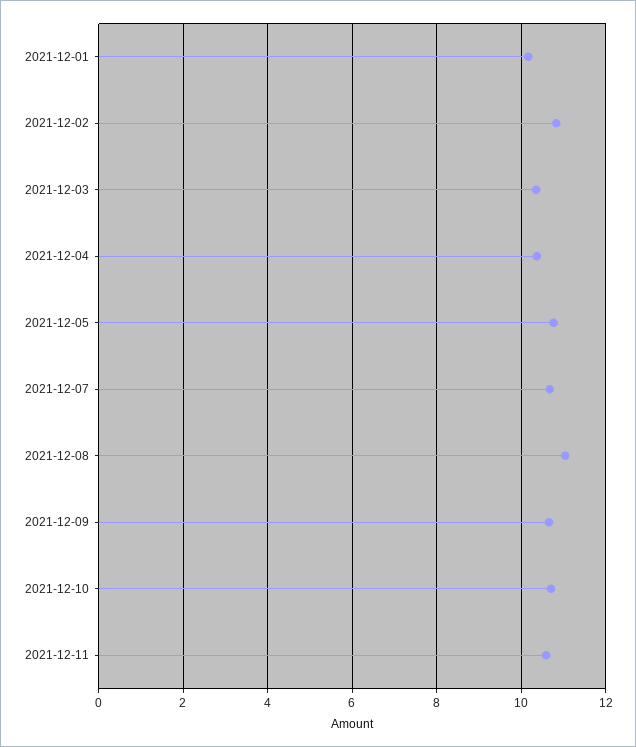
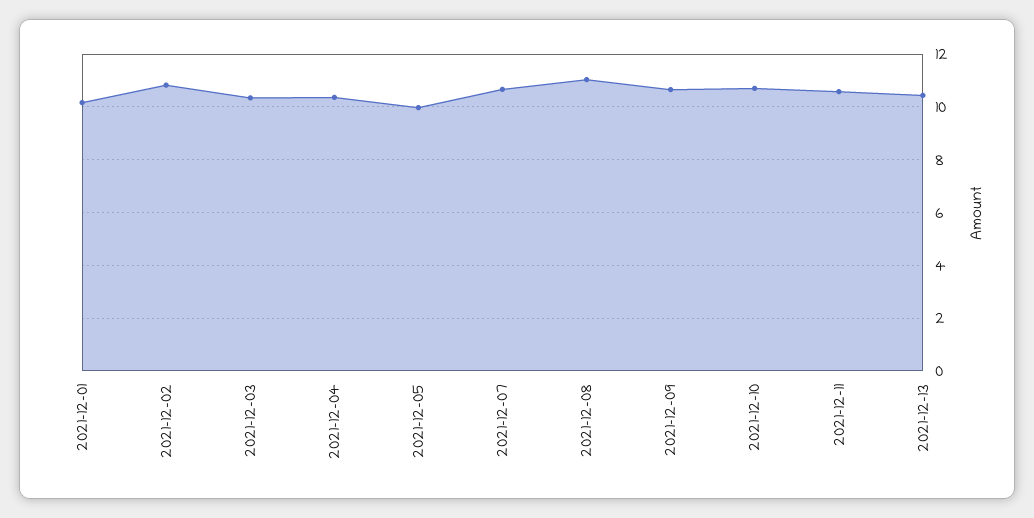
2021-12-05: 10.8 -> 10
2021-12-13: none -> 10.5

